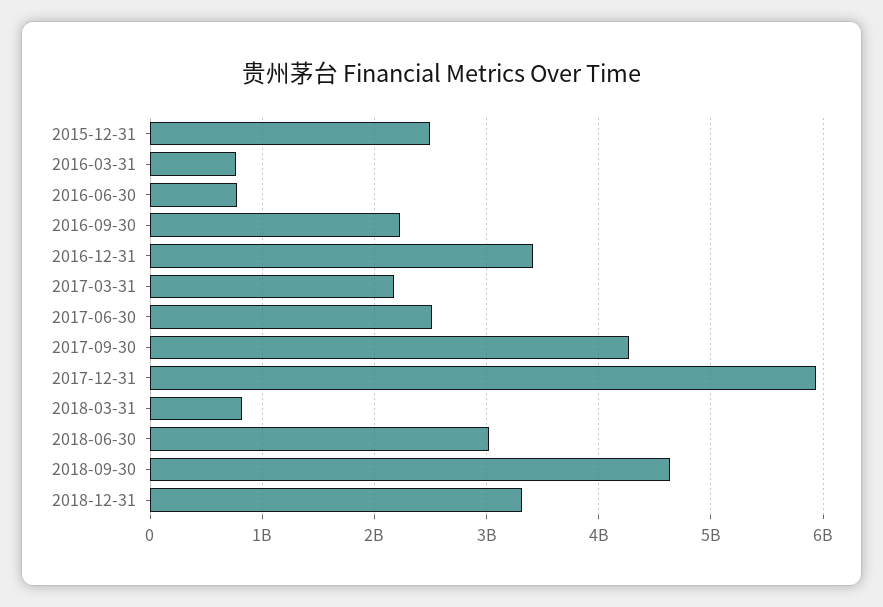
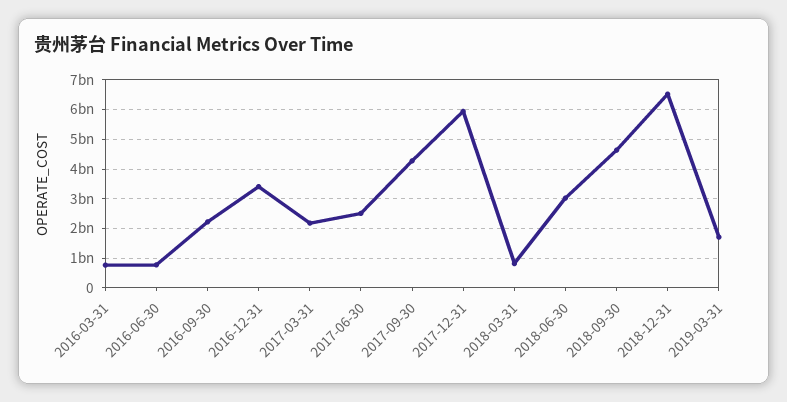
2015-12-31: 2500000000 -> none
2018-12-31: 3300000000 -> 6500000000
2019-03-31: none -> 1750000000

